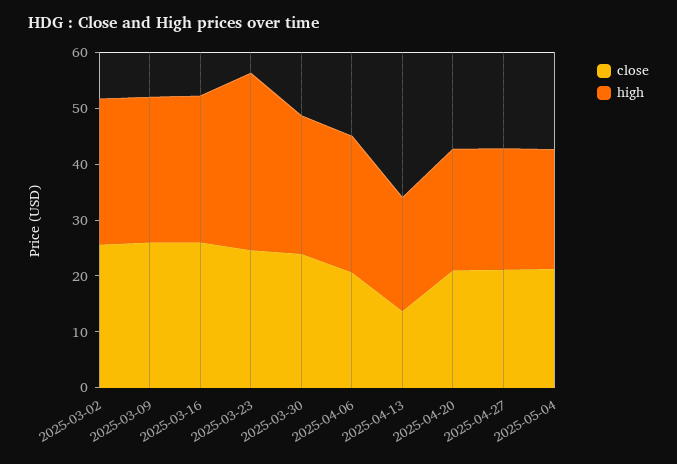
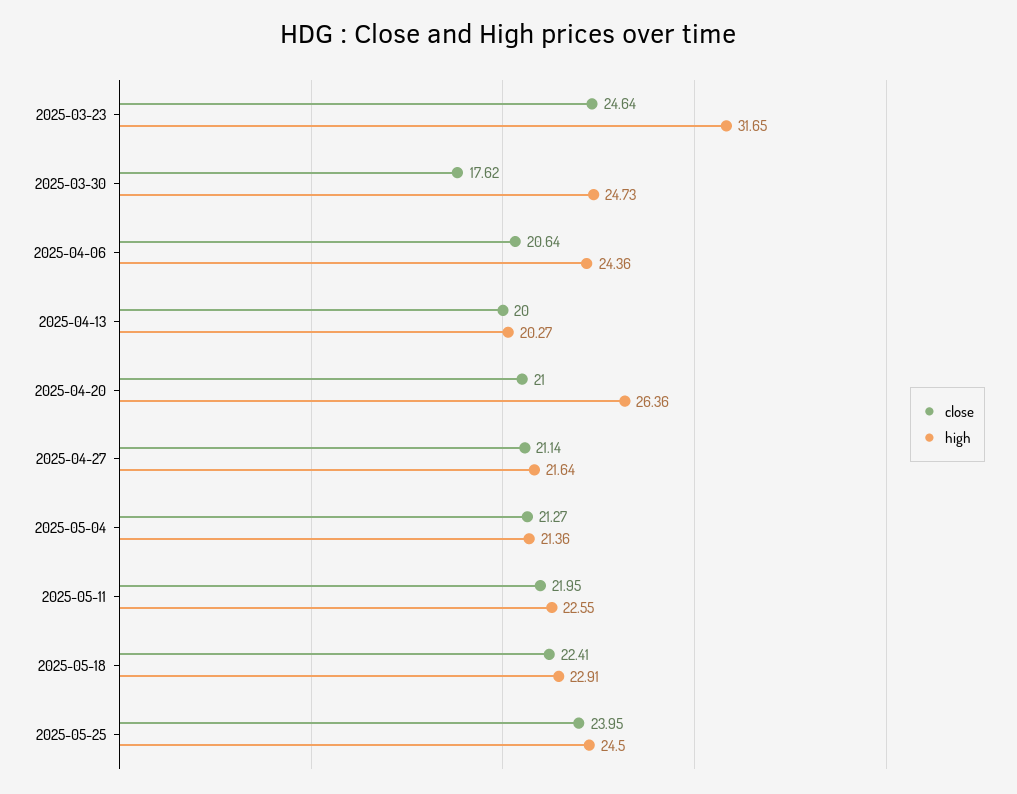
close, 2025-03-02: 26 -> none
high, 2025-03-02: 26 -> none
close, 2025-03-09: 26 -> none
high, 2025-03-09: 26 -> none
close, 2025-03-16: 26 -> none
high, 2025-03-16: 26 -> none
close, 2025-03-30: 24 -> 17.62
close, 2025-04-13: 14 -> 20
high, 2025-04-20: 22 -> 26.36
close, 2025-05-11: none -> 21.95
high, 2025-05-11: none -> 22.55
close, 2025-05-18: none -> 22.41
high, 2025-05-18: none -> 22.91
close, 2025-05-25: none -> 23.95
high, 2025-05-25: none -> 24.5

